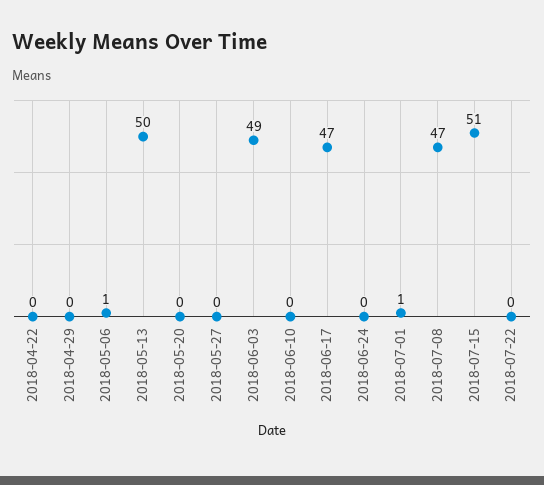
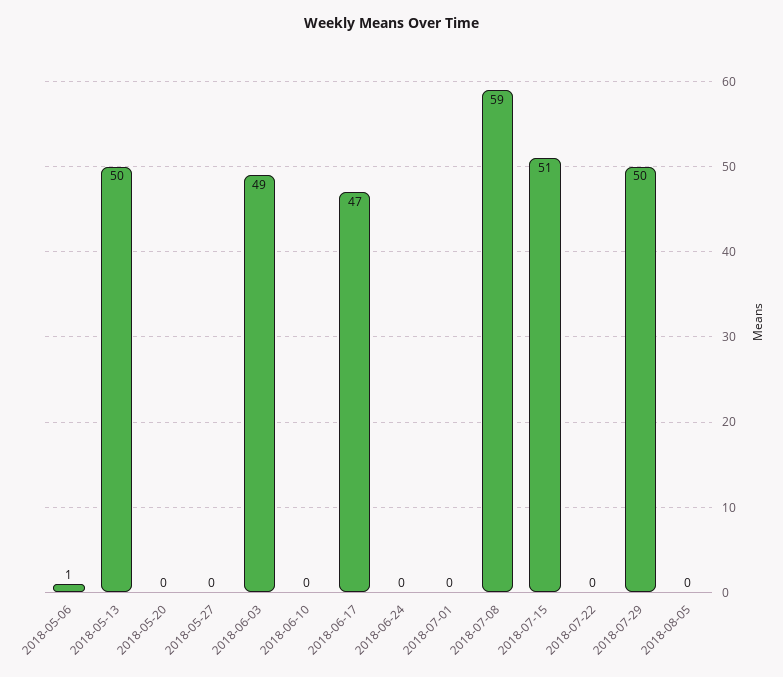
2018-04-22: 0 -> none
2018-04-29: 0 -> none
2018-07-01: 1 -> 0
2018-07-08: 47 -> 59
2018-07-29: none -> 50
2018-08-05: none -> 0

